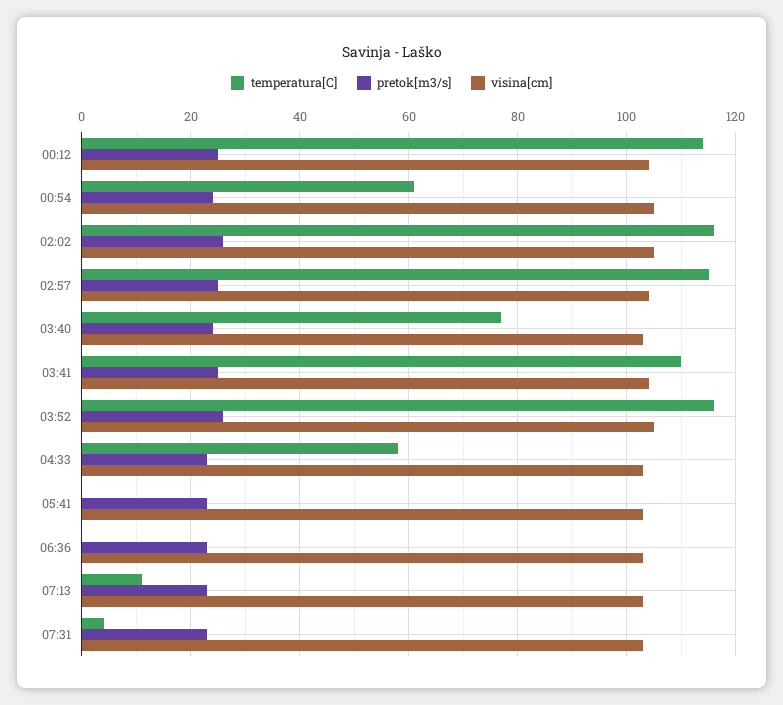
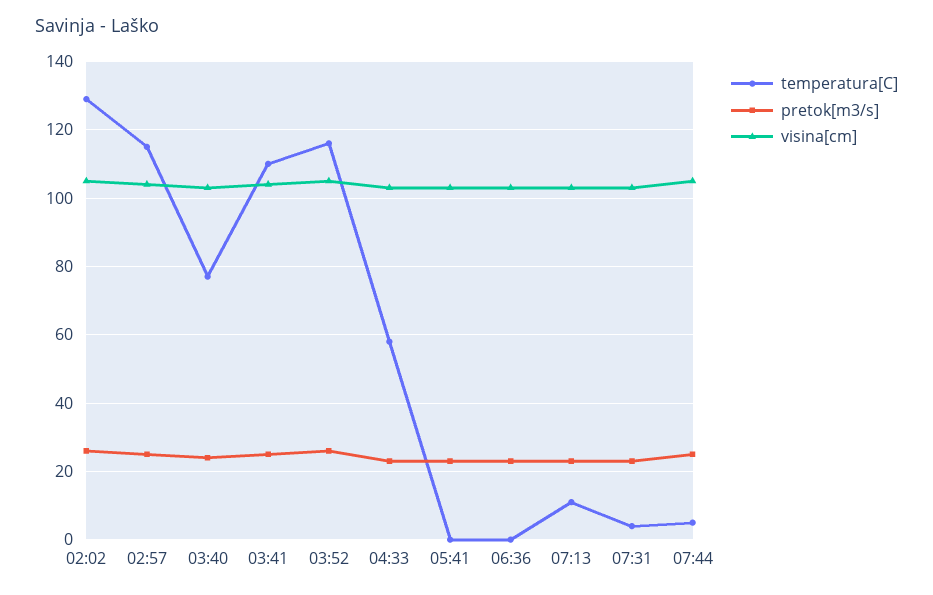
temperatura[C], 00:12: 115 -> none
pretok[m3/s], 00:12: 25 -> none
visina[cm], 00:12: 105 -> none
temperatura[C], 00:54: 60 -> none
pretok[m3/s], 00:54: 25 -> none
visina[cm], 00:54: 105 -> none
temperatura[C], 02:02: 115 -> 130
temperatura[C], 07:44: none -> 5
pretok[m3/s], 07:44: none -> 25
visina[cm], 07:44: none -> 105

